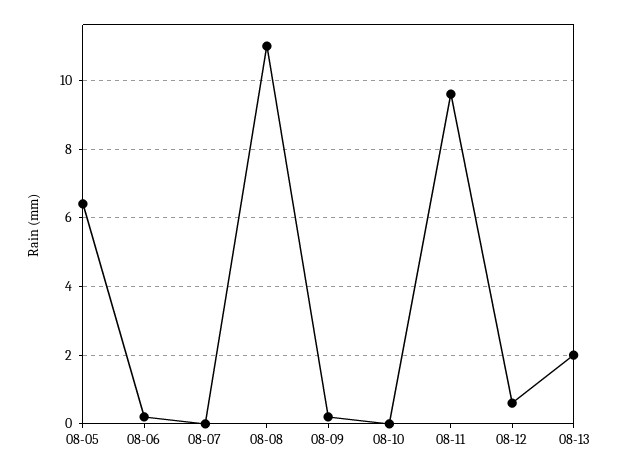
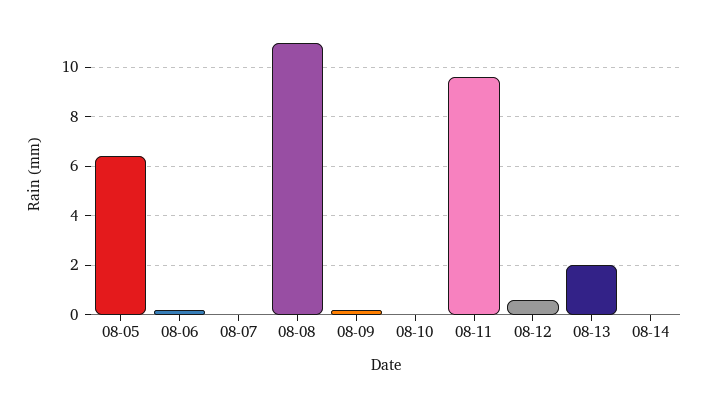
08-14: none -> 0

